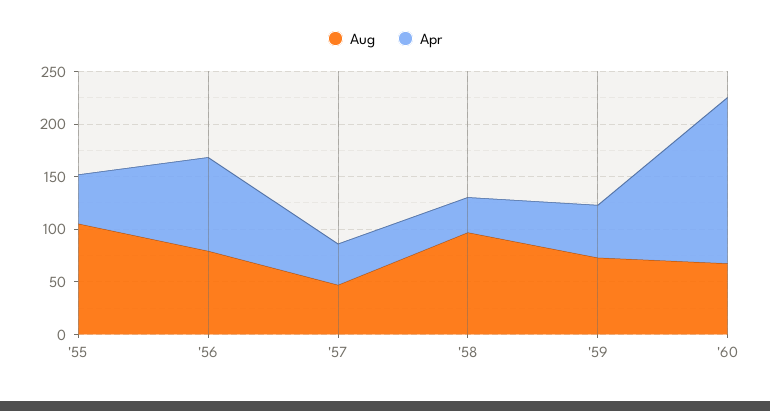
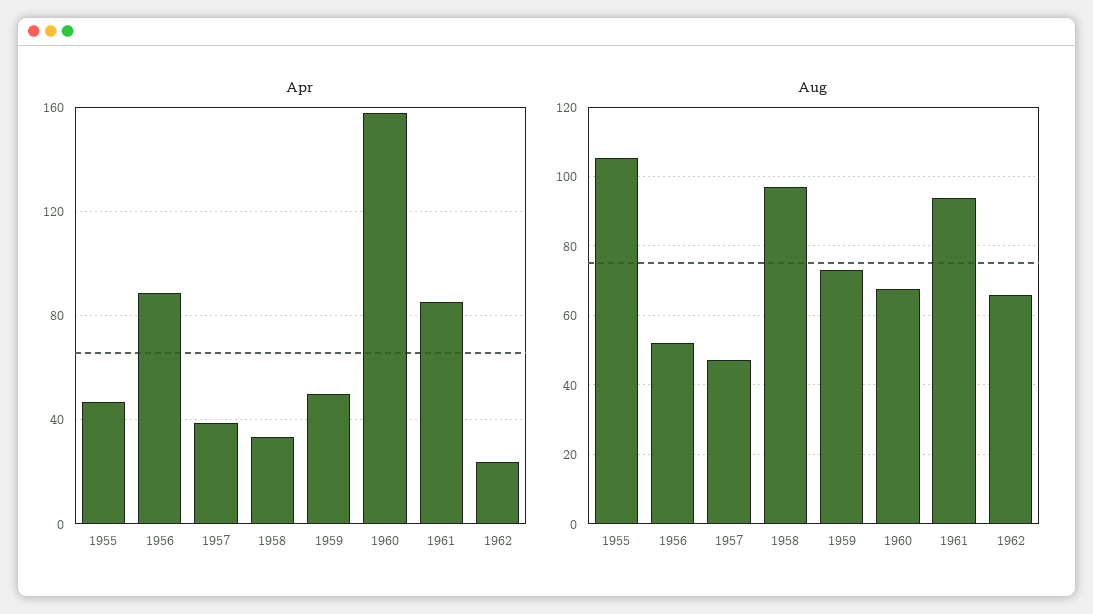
Aug, '56: 80 -> 52
Apr, 1961: none -> 85
Apr, 1962: none -> 25
Aug, 1961: none -> 94
Aug, 1962: none -> 66

